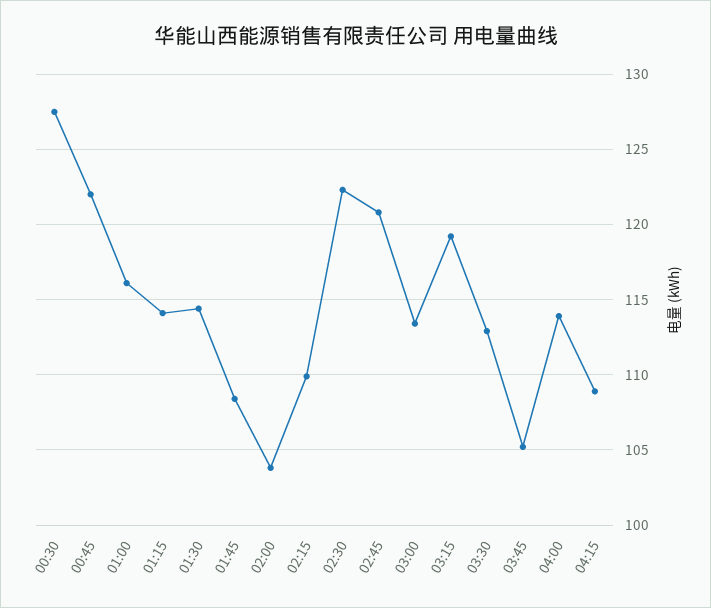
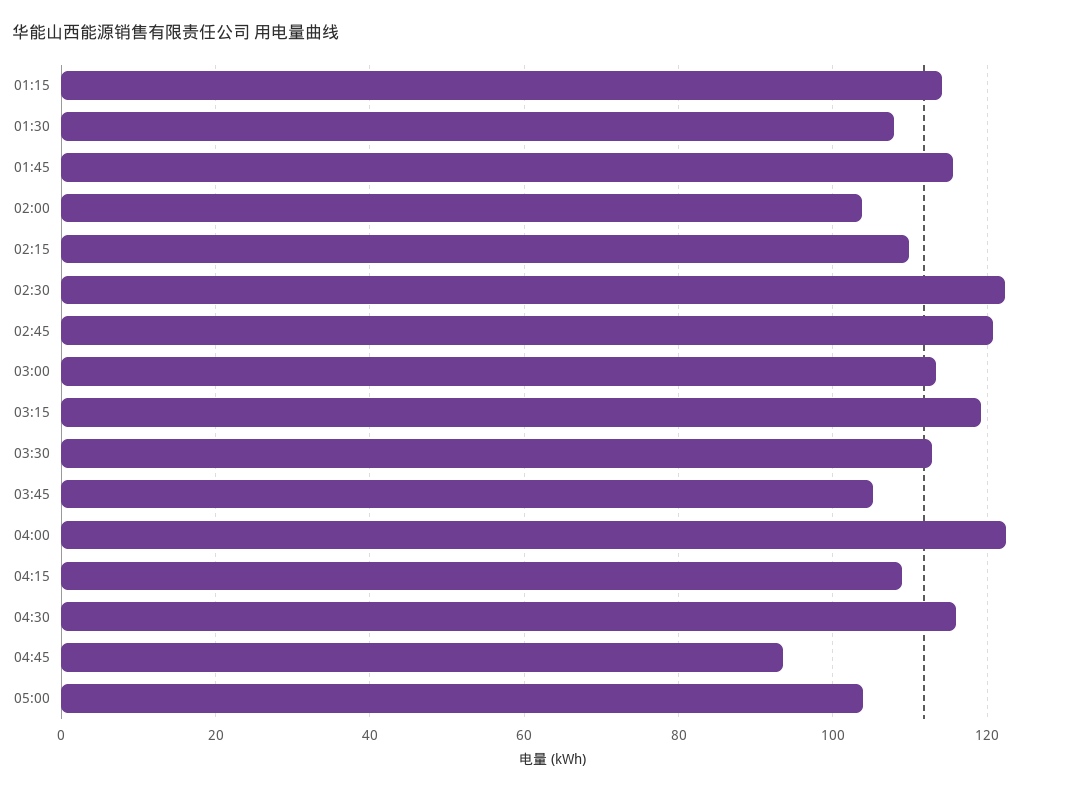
00:30: 127.5 -> none
00:45: 122 -> none
01:00: 116 -> none
01:30: 114.5 -> 108
01:45: 108.5 -> 116
04:00: 114 -> 122
04:30: none -> 116
04:45: none -> 94
05:00: none -> 104

